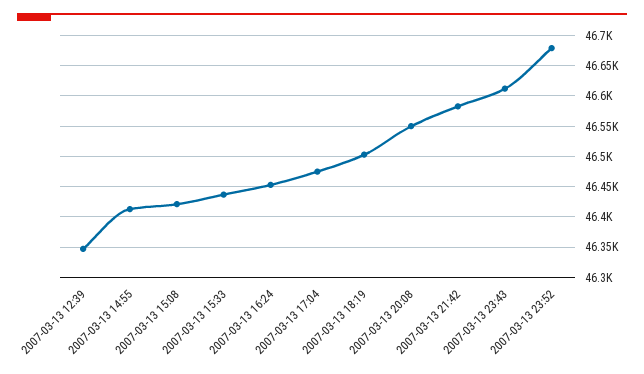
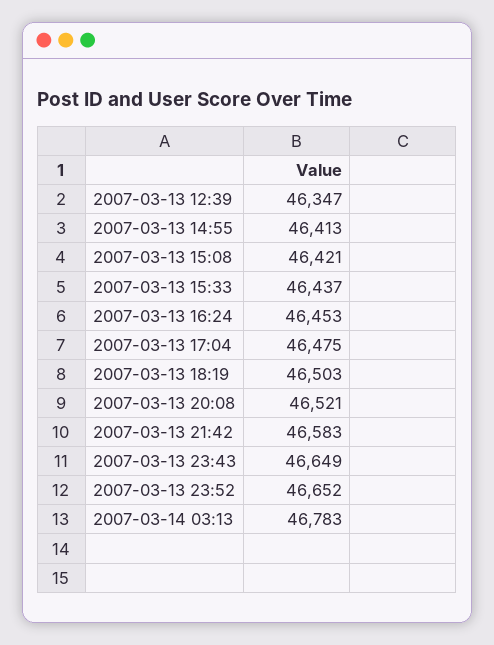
2007-03-13 20:08: 46550 -> 46521
2007-03-13 23:43: 46610 -> 46649
2007-03-13 23:52: 46680 -> 46652
2007-03-14 03:13: none -> 46783

